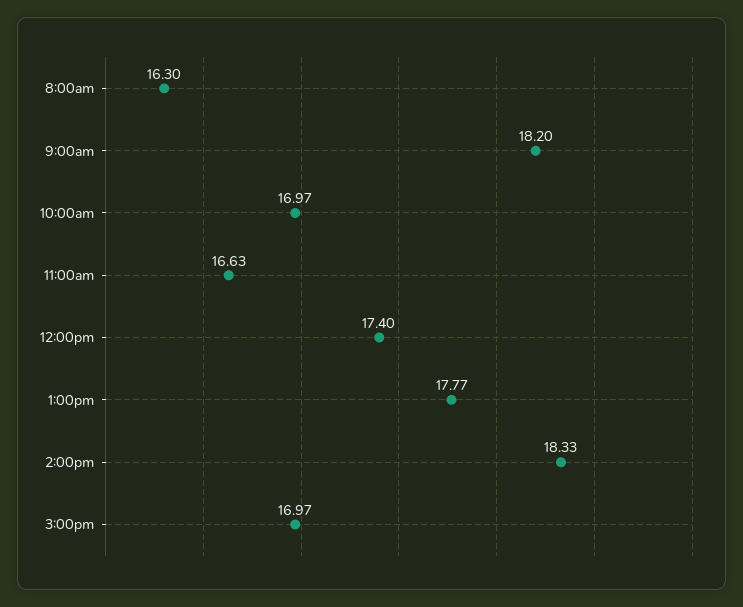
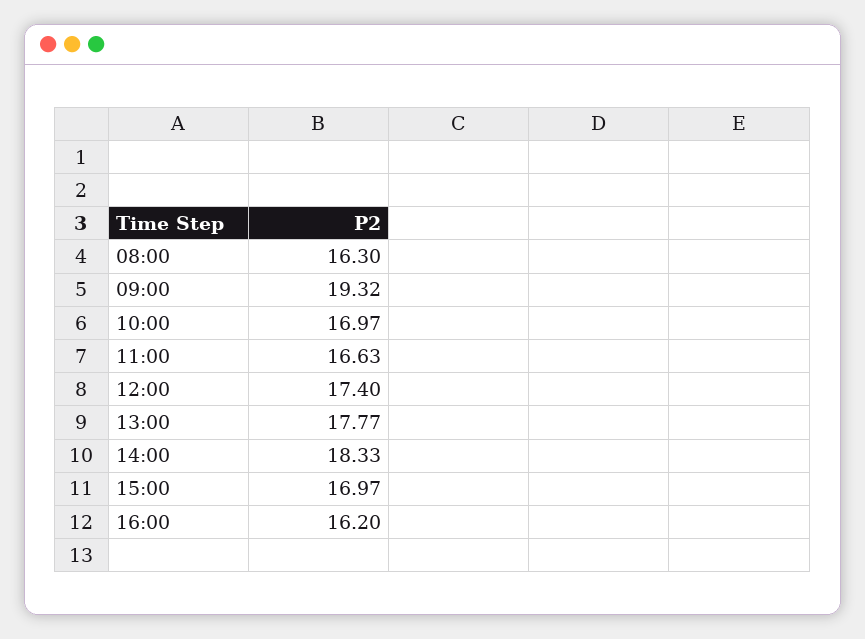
9:00am: 18.2 -> 19.32
16:00: none -> 16.2

